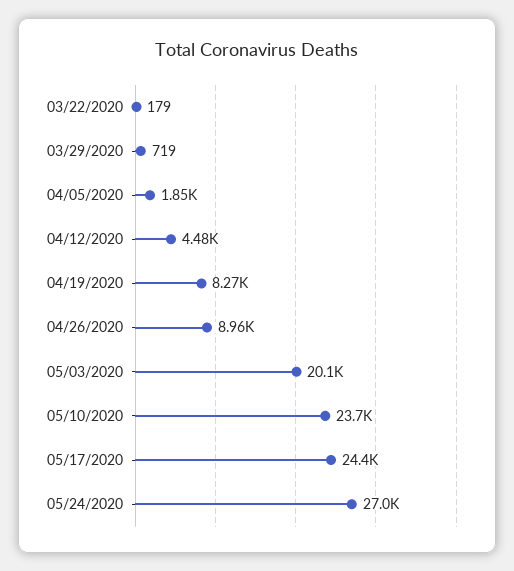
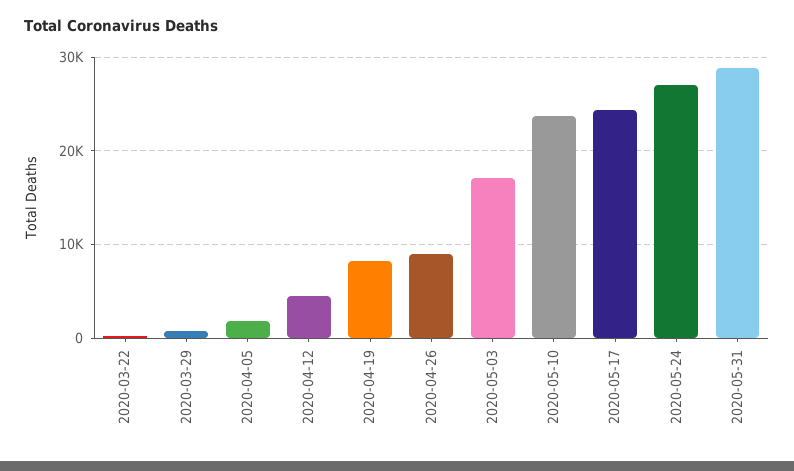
05/03/2020: 20100 -> 17000
2020-05-31: none -> 29000

